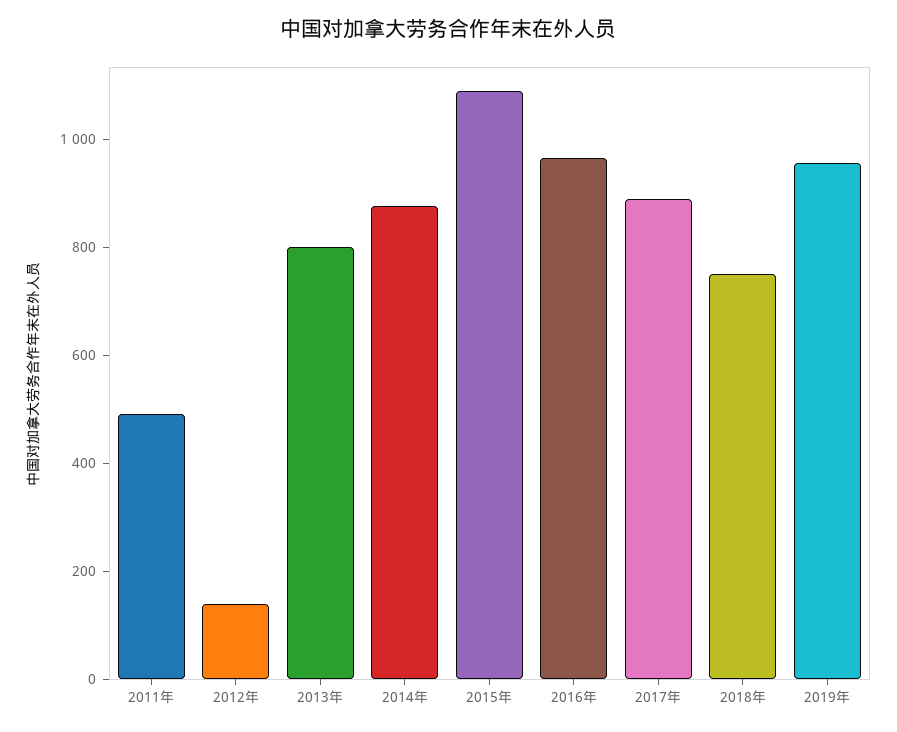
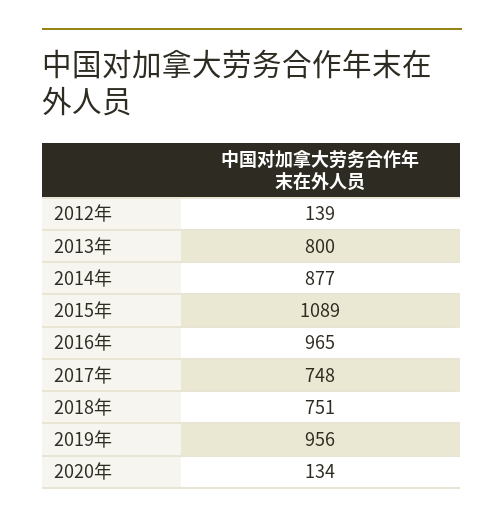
2011年: 500 -> none
2017年: 900 -> 748
2020年: none -> 134

